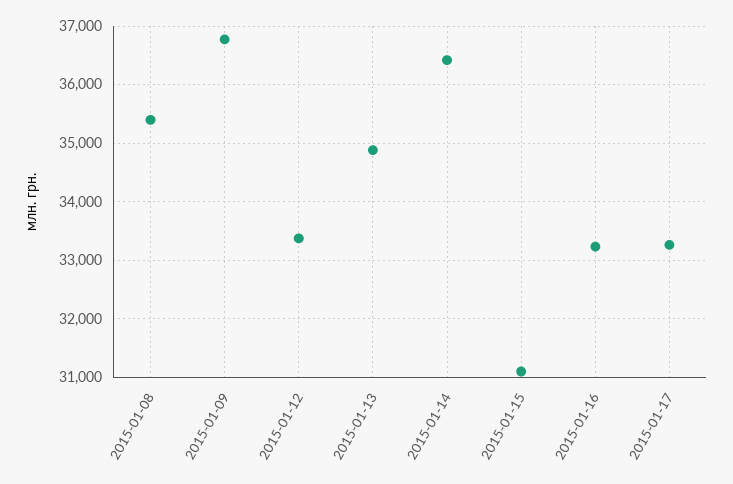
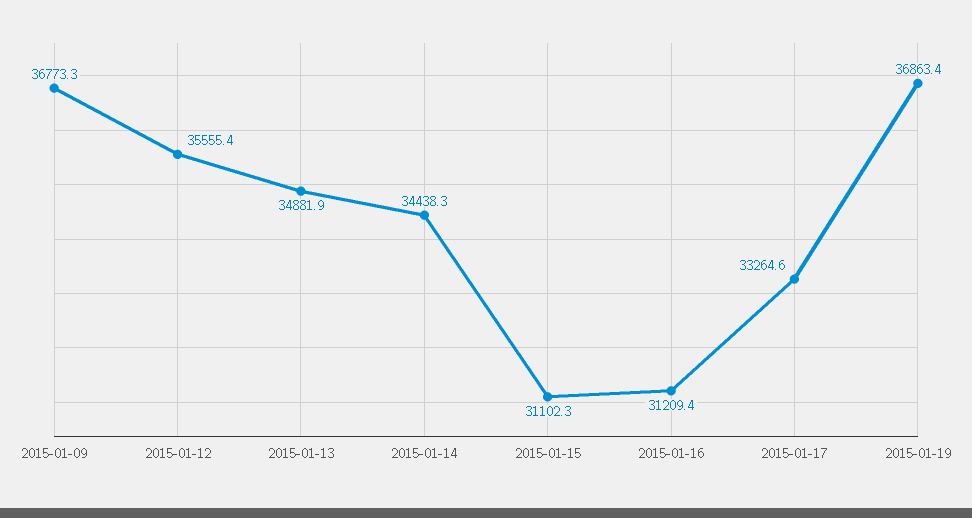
2015-01-08: 35400 -> none
2015-01-12: 33400 -> 35555.4
2015-01-14: 36400 -> 34438.3
2015-01-16: 33200 -> 31209.4
2015-01-19: none -> 36863.4

